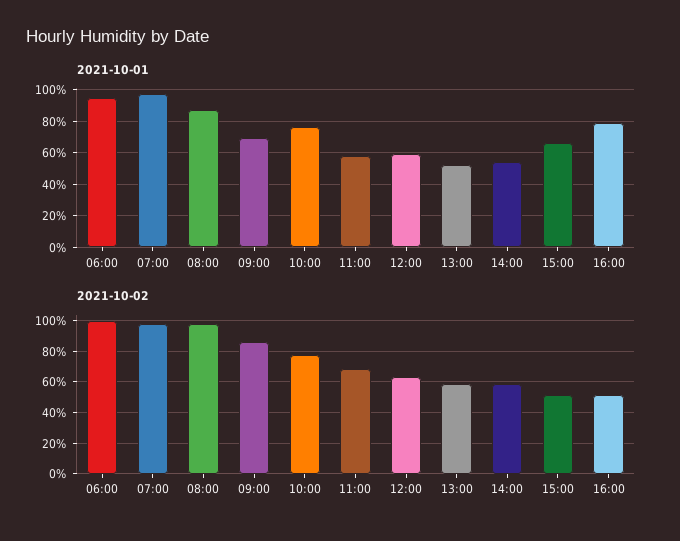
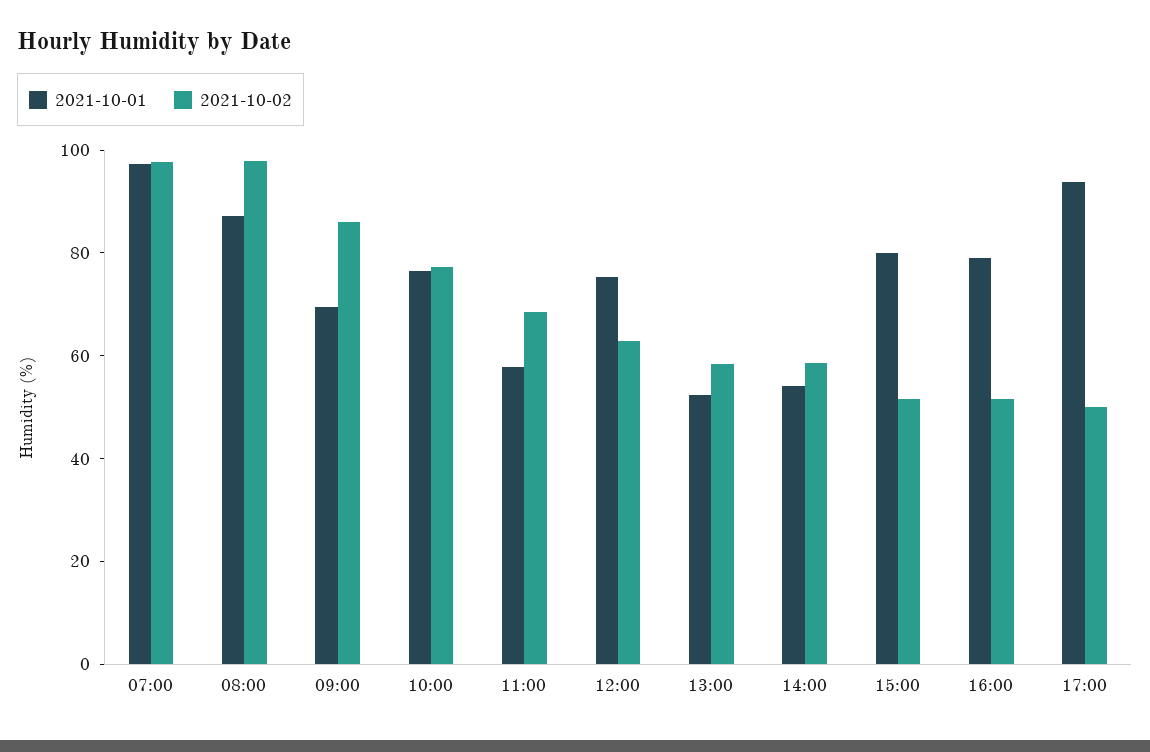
2021-10-01, 06:00: 95 -> none
2021-10-01, 12:00: 60 -> 75
2021-10-01, 15:00: 65 -> 80
2021-10-02, 06:00: 100 -> none
2021-10-01, 17:00: none -> 95
2021-10-02, 17:00: none -> 50

